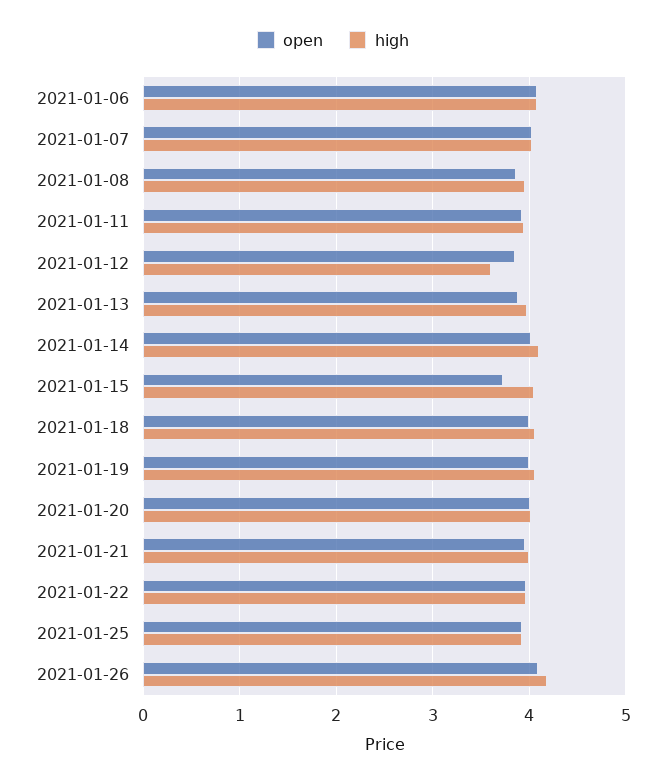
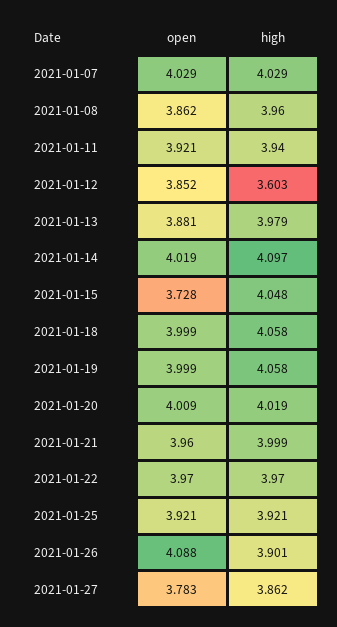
open, 2021-01-06: 4.1 -> none
high, 2021-01-06: 4.1 -> none
high, 2021-01-26: 4.2 -> 3.901
open, 2021-01-27: none -> 3.783
high, 2021-01-27: none -> 3.862

